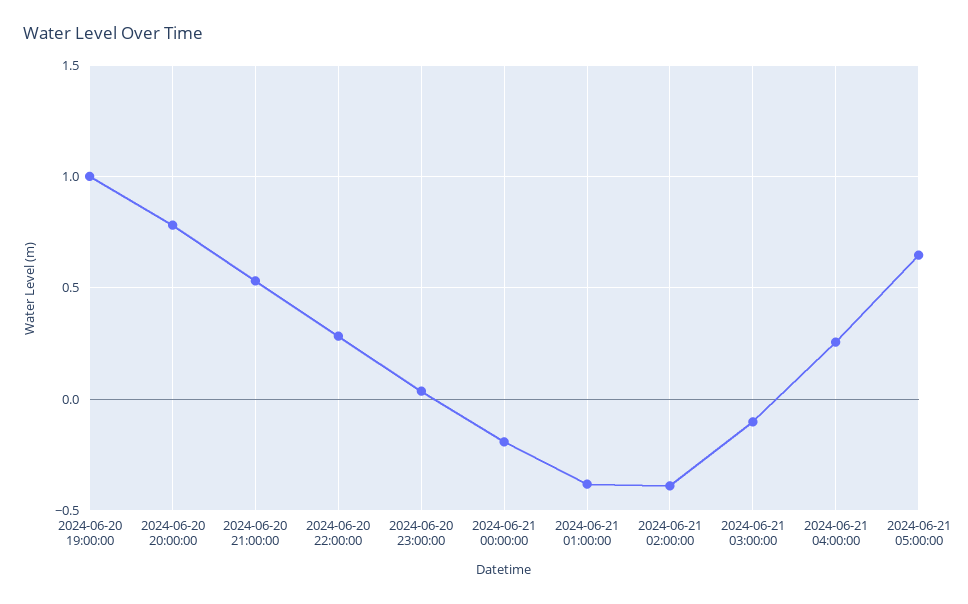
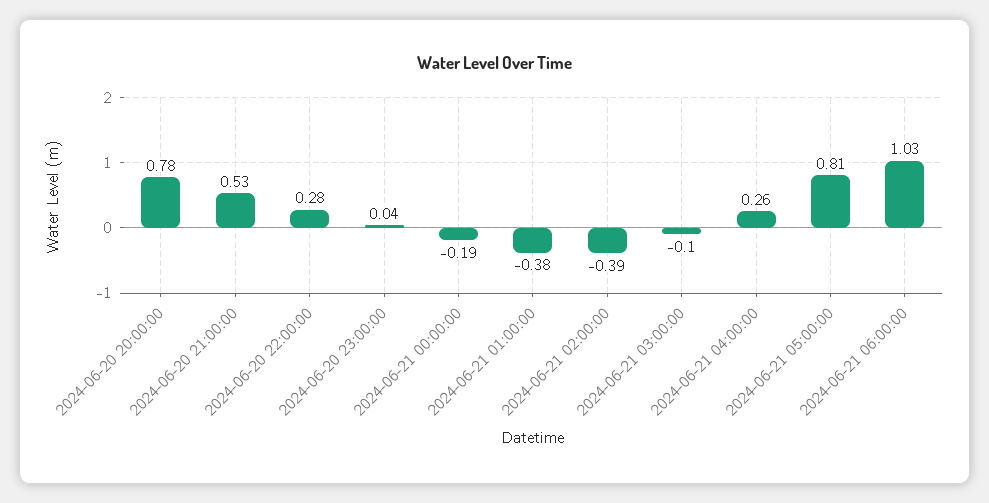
2024-06-20 19:00:00: 1 -> none
2024-06-21 05:00:00: 0.65 -> 0.81
2024-06-21 06:00:00: none -> 1.03

